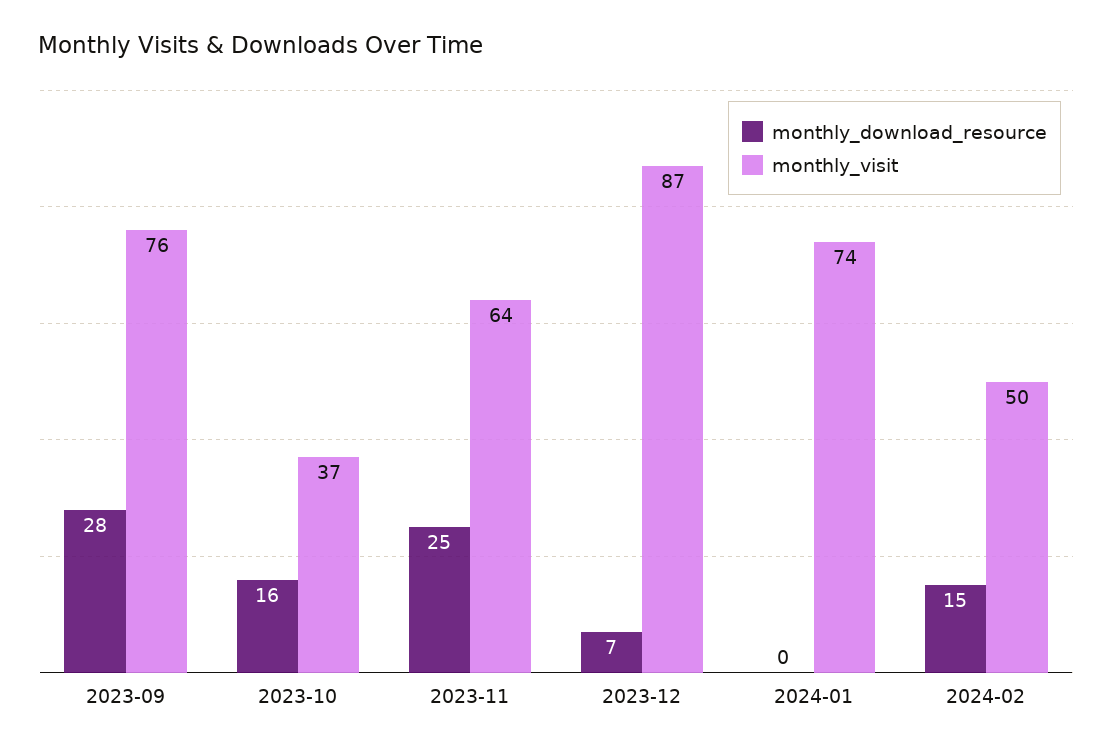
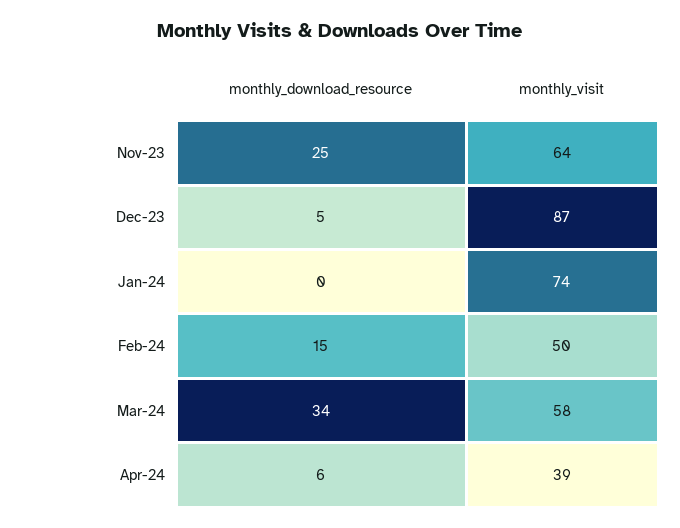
monthly_download_resource, 2023-09: 28 -> none
monthly_visit, 2023-09: 76 -> none
monthly_download_resource, 2023-10: 16 -> none
monthly_visit, 2023-10: 37 -> none
monthly_download_resource, 2023-12: 7 -> 5
monthly_download_resource, Mar-24: none -> 34
monthly_visit, Mar-24: none -> 58
monthly_download_resource, Apr-24: none -> 6
monthly_visit, Apr-24: none -> 39

